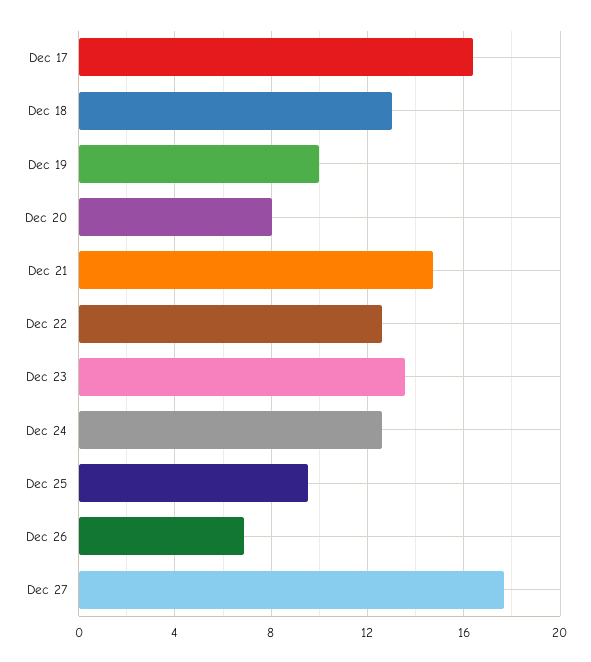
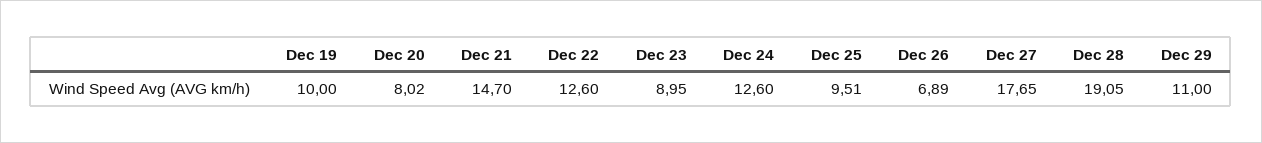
Dec 17: 16.5 -> none
Dec 18: 13 -> none
Dec 23: 13.5 -> 8.95
Dec 28: none -> 19.05
Dec 29: none -> 11

